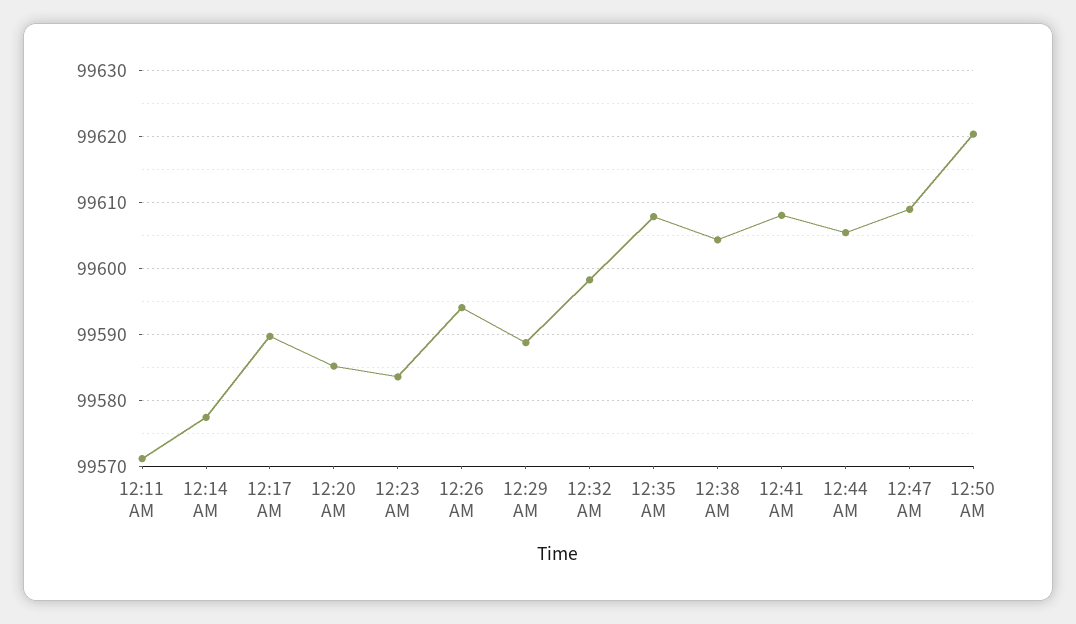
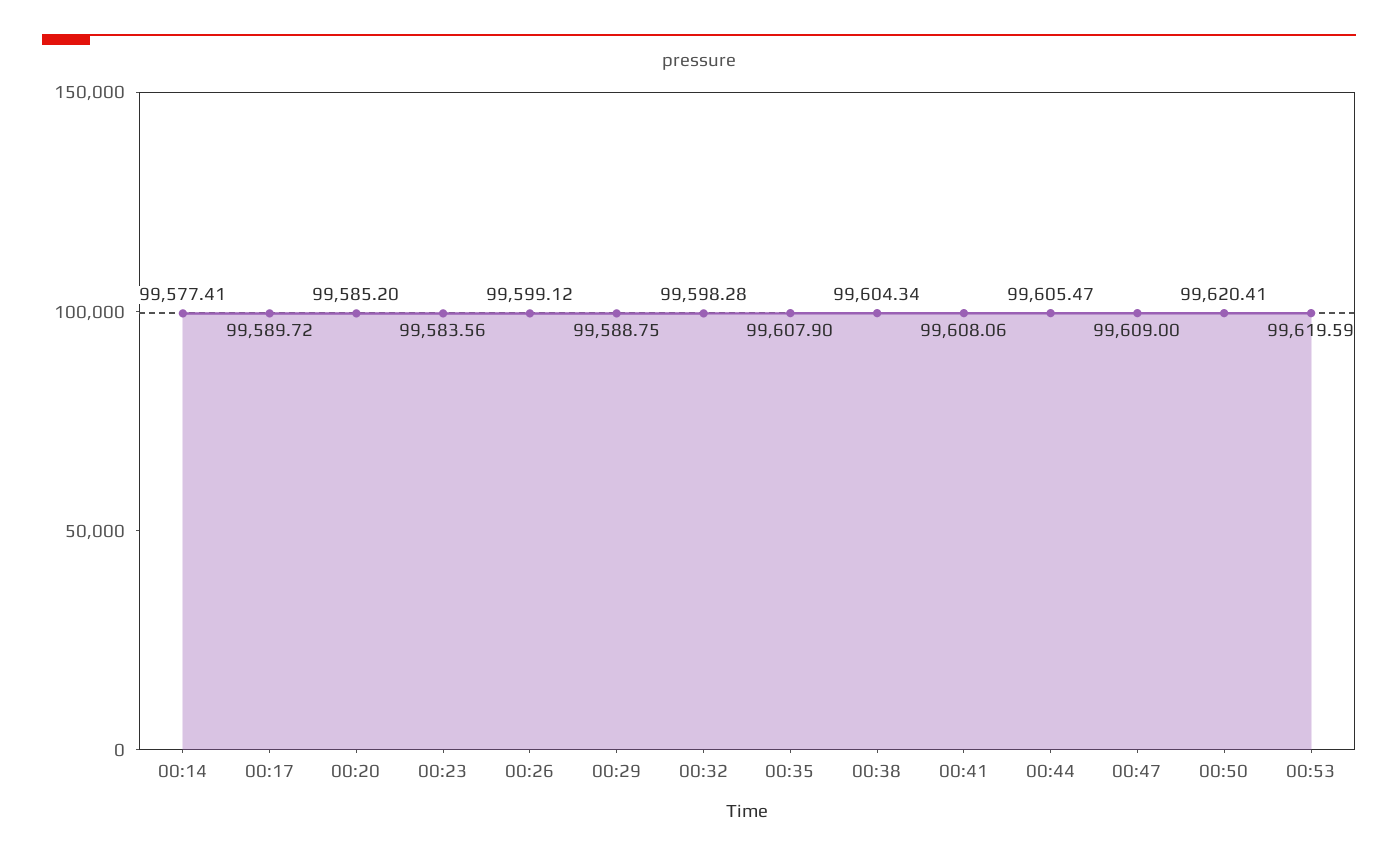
12:11 AM: 99571 -> none
12:26 AM: 99594 -> 99599.12
00:53: none -> 99619.59

